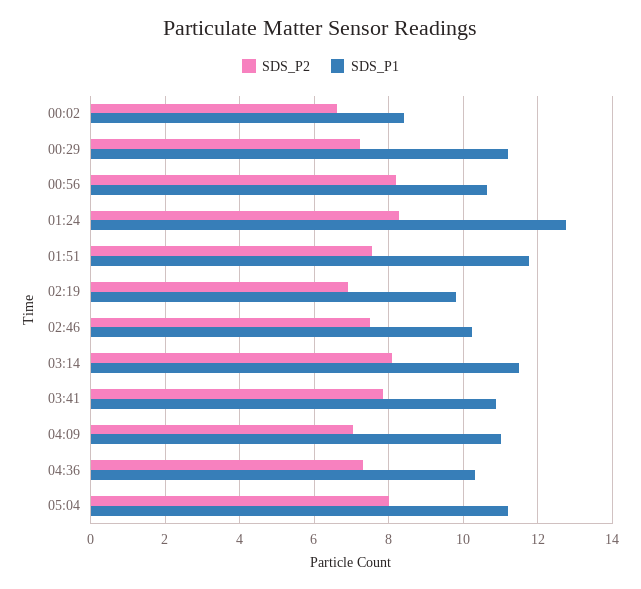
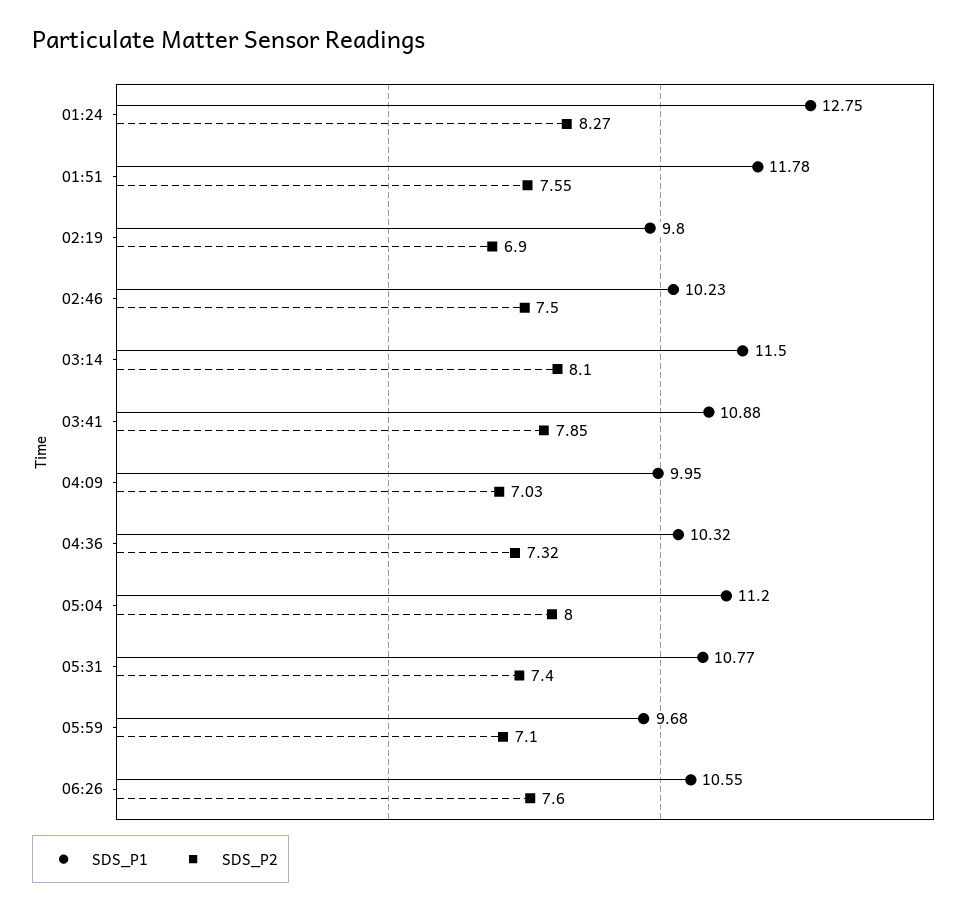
SDS_P2, 00:02: 6.6 -> none
SDS_P1, 00:02: 8.4 -> none
SDS_P2, 00:29: 7.2 -> none
SDS_P1, 00:29: 11.2 -> none
SDS_P2, 00:56: 8.2 -> none
SDS_P1, 00:56: 10.6 -> none
SDS_P1, 04:09: 11 -> 9.95
SDS_P1, 05:31: none -> 10.77
SDS_P2, 05:31: none -> 7.4
SDS_P1, 05:59: none -> 9.68
SDS_P2, 05:59: none -> 7.1
SDS_P1, 06:26: none -> 10.55
SDS_P2, 06:26: none -> 7.6

